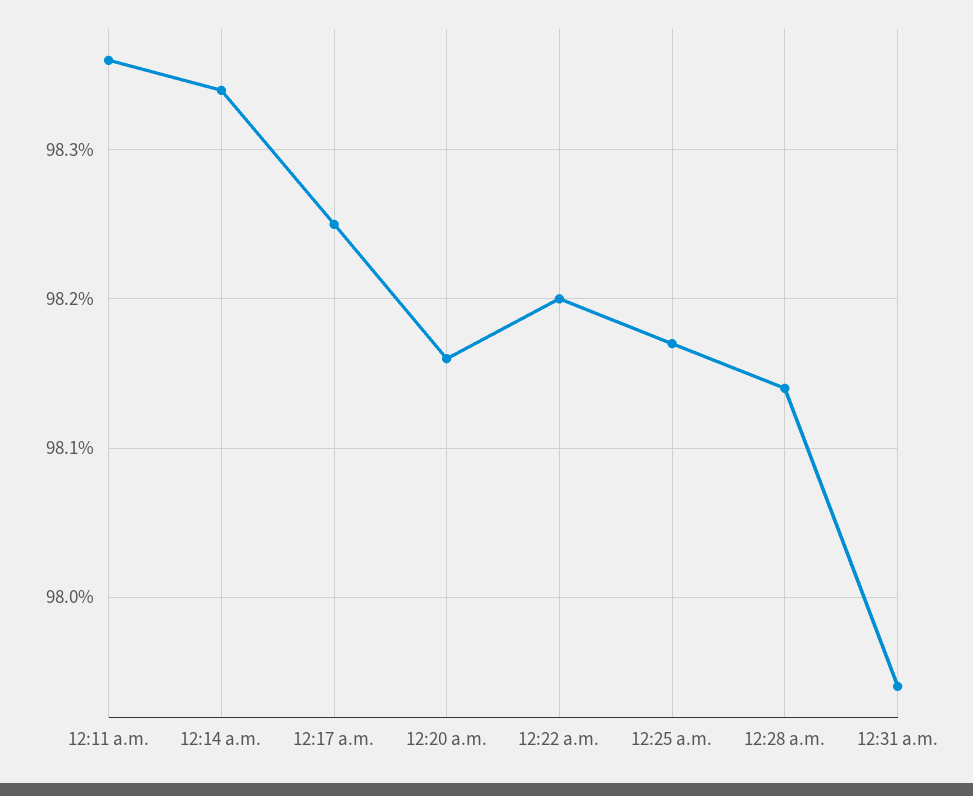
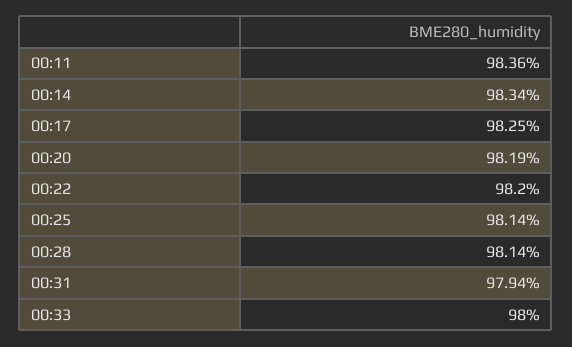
12:20 a.m.: 98.16 -> 98.19
12:25 a.m.: 98.17 -> 98.14
00:33: none -> 98

